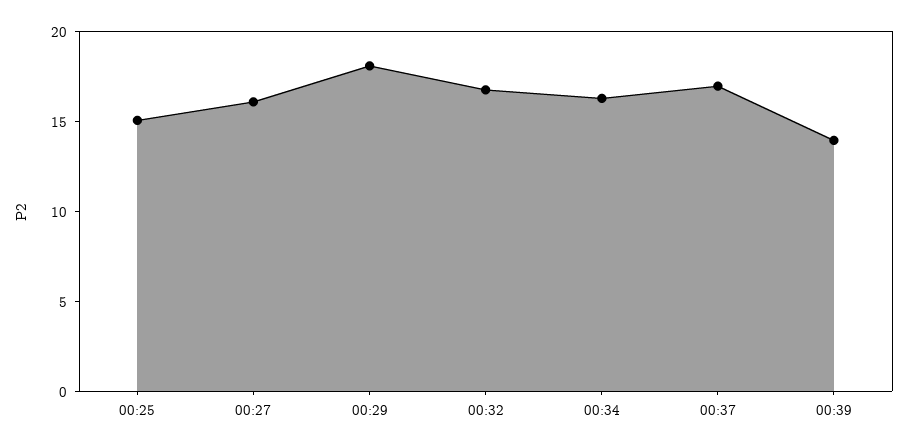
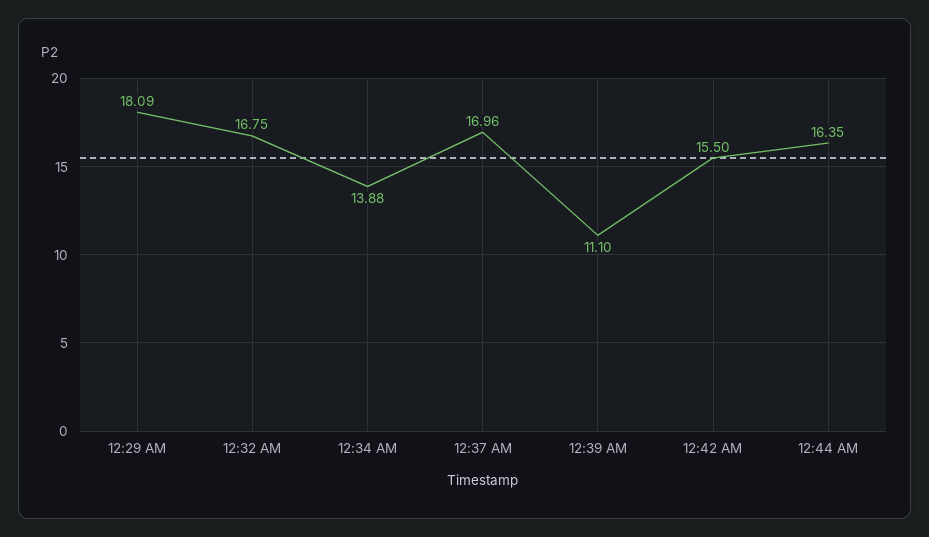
00:25: 15 -> none
00:27: 16 -> none
00:34: 16 -> 13.88
00:39: 14 -> 11.1
12:42 AM: none -> 15.5
12:44 AM: none -> 16.35

